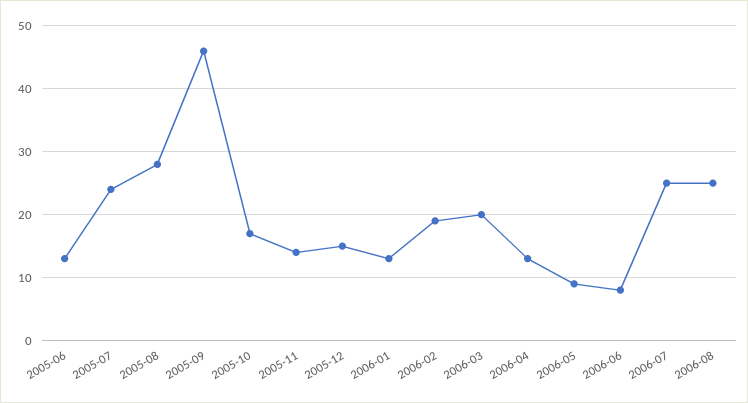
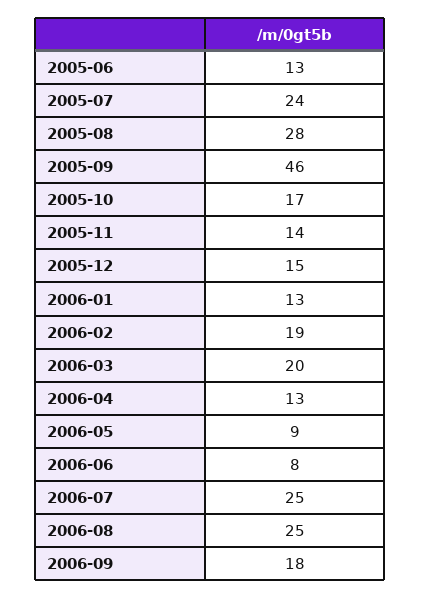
2006-09: none -> 18

